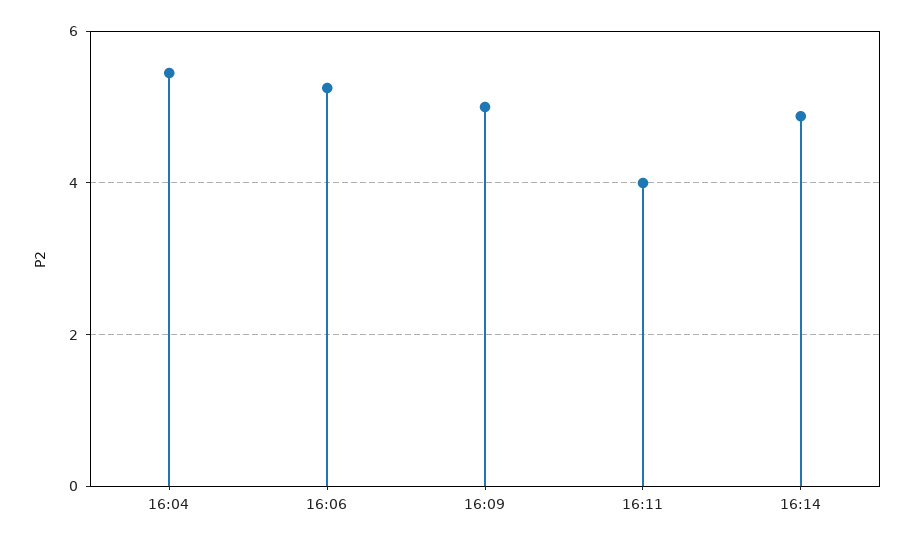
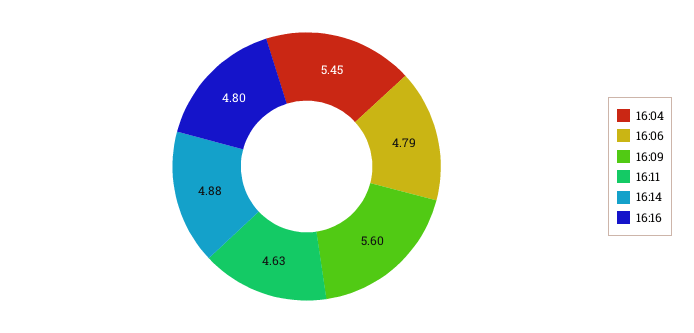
16:06: 5.2 -> 4.79
16:09: 5 -> 5.6
16:11: 4 -> 4.63
16:16: none -> 4.8

